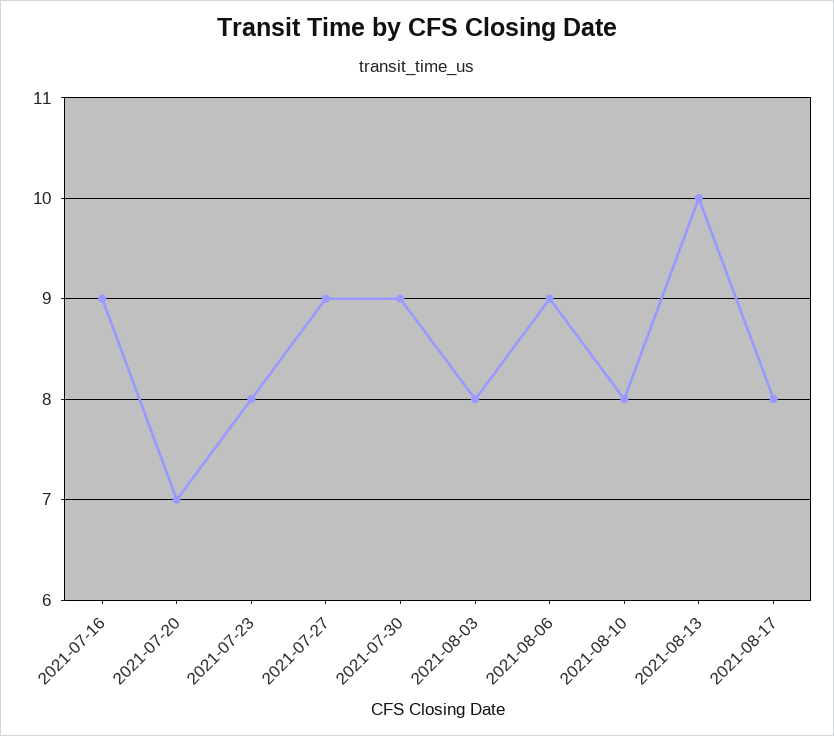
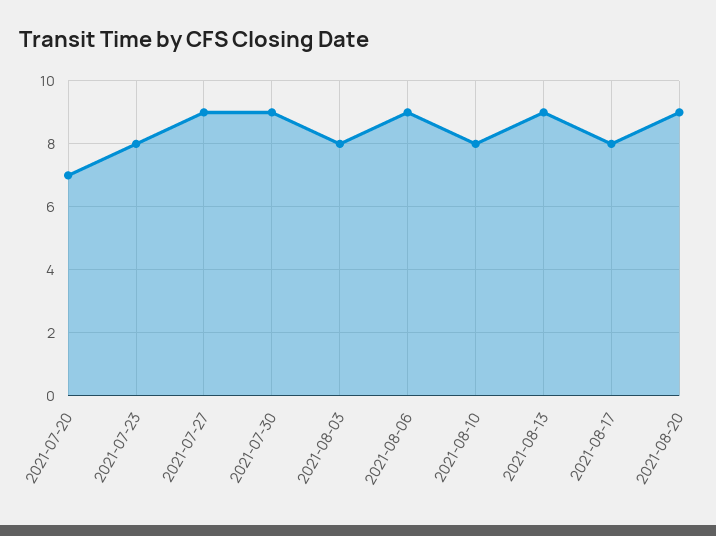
2021-07-16: 9 -> none
2021-08-13: 10 -> 9
2021-08-20: none -> 9

